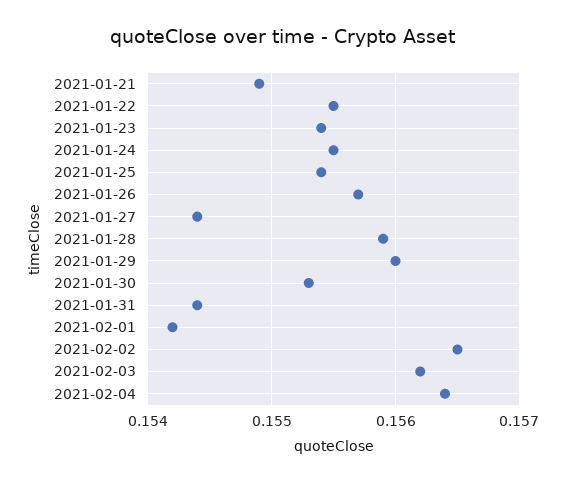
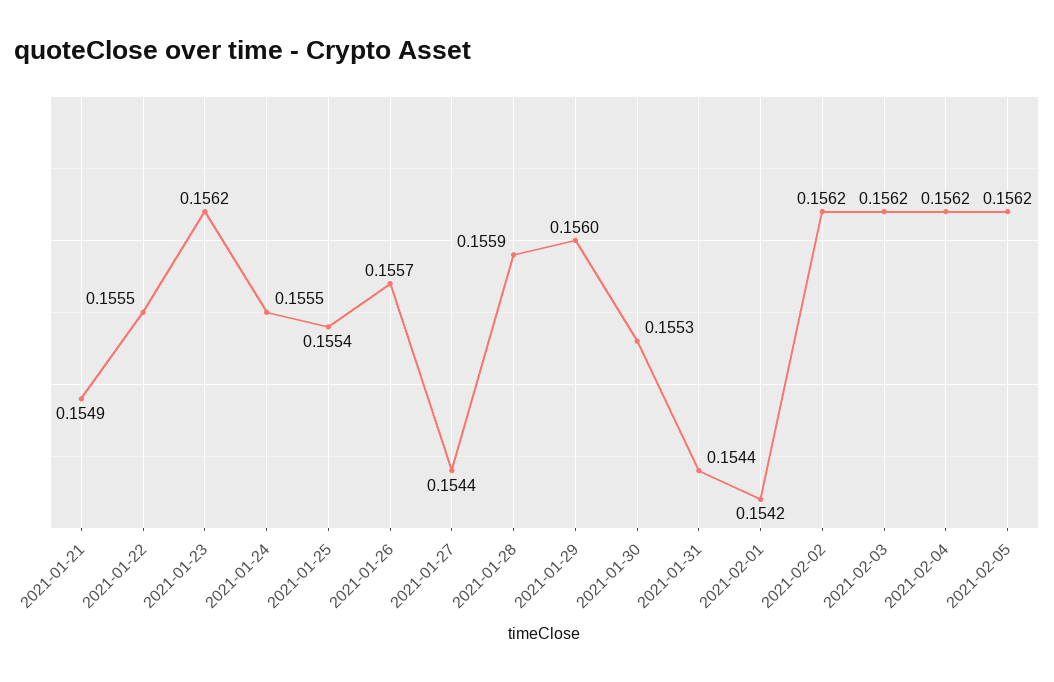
2021-01-23: 0.1554 -> 0.1562
2021-02-02: 0.1565 -> 0.1562
2021-02-04: 0.1564 -> 0.1562
2021-02-05: none -> 0.1562

